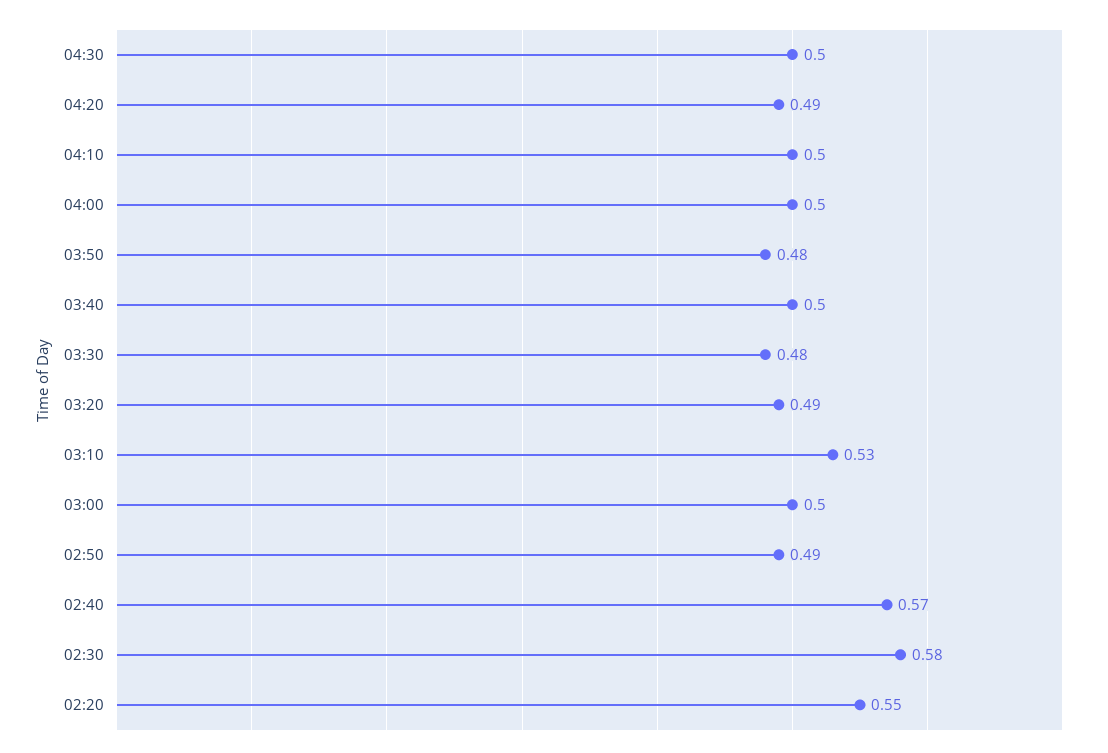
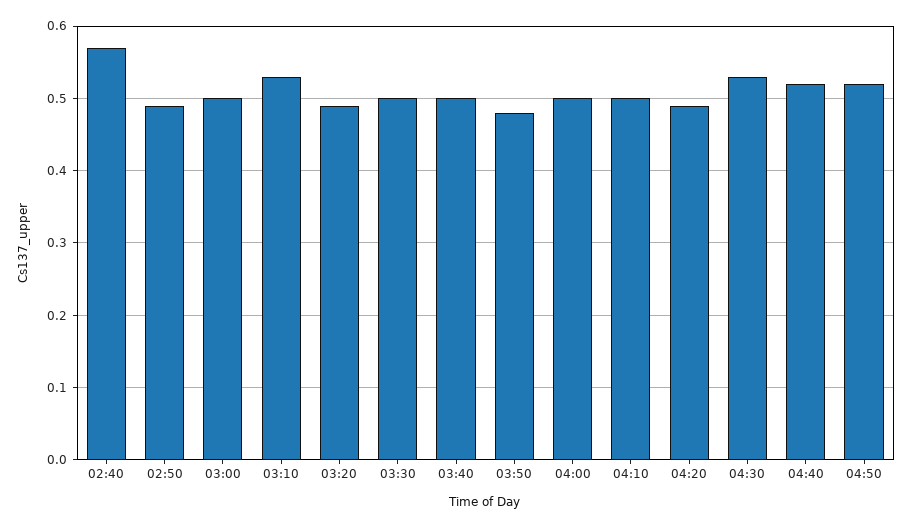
04:30: 0.5 -> 0.53
03:30: 0.48 -> 0.5
02:30: 0.58 -> none
02:20: 0.55 -> none
04:40: none -> 0.52
04:50: none -> 0.52

